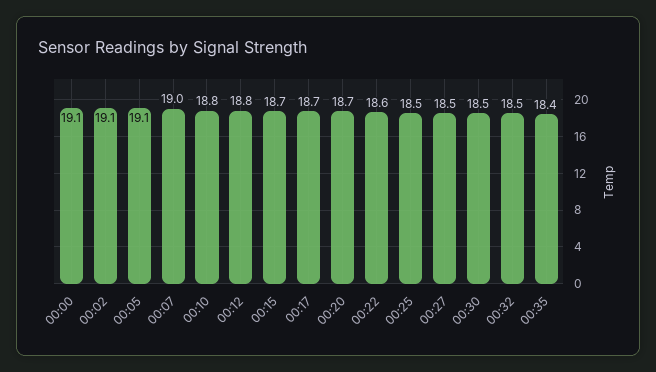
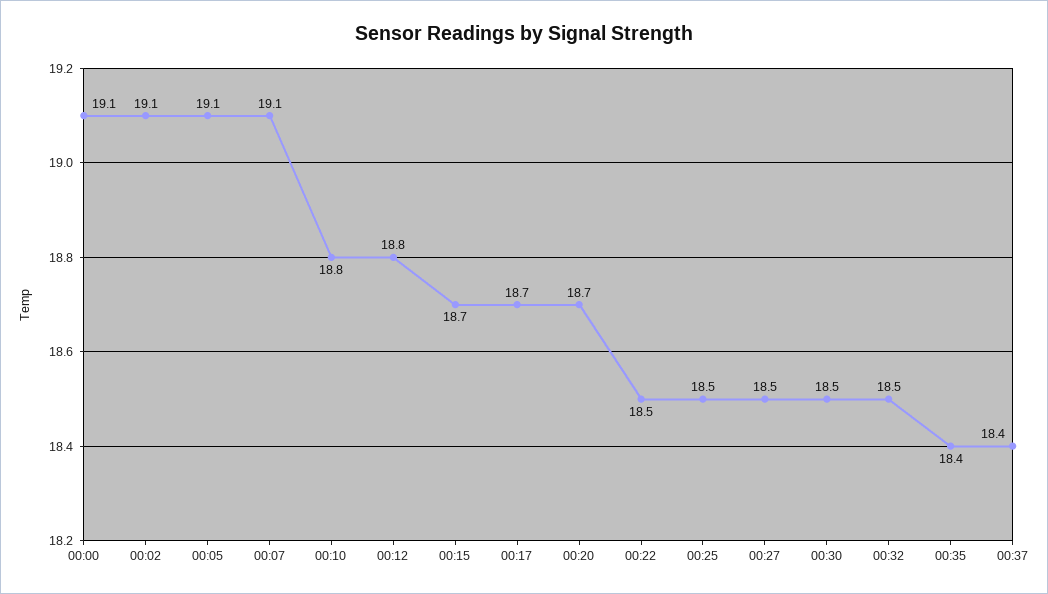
00:07: 19 -> 19.1
00:22: 18.6 -> 18.5
00:37: none -> 18.4

